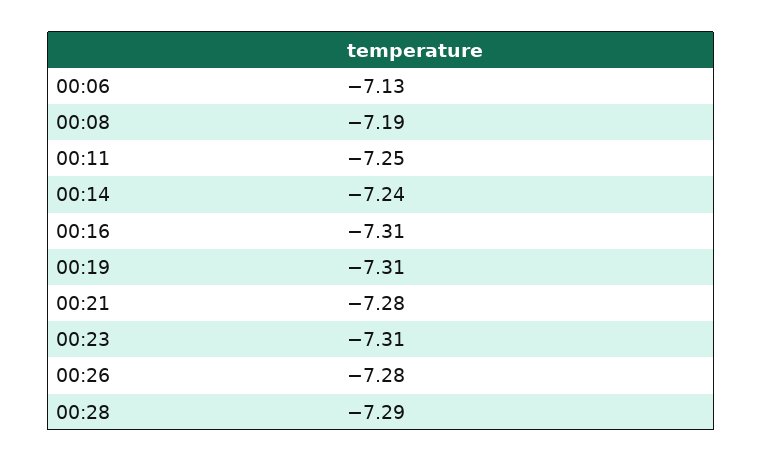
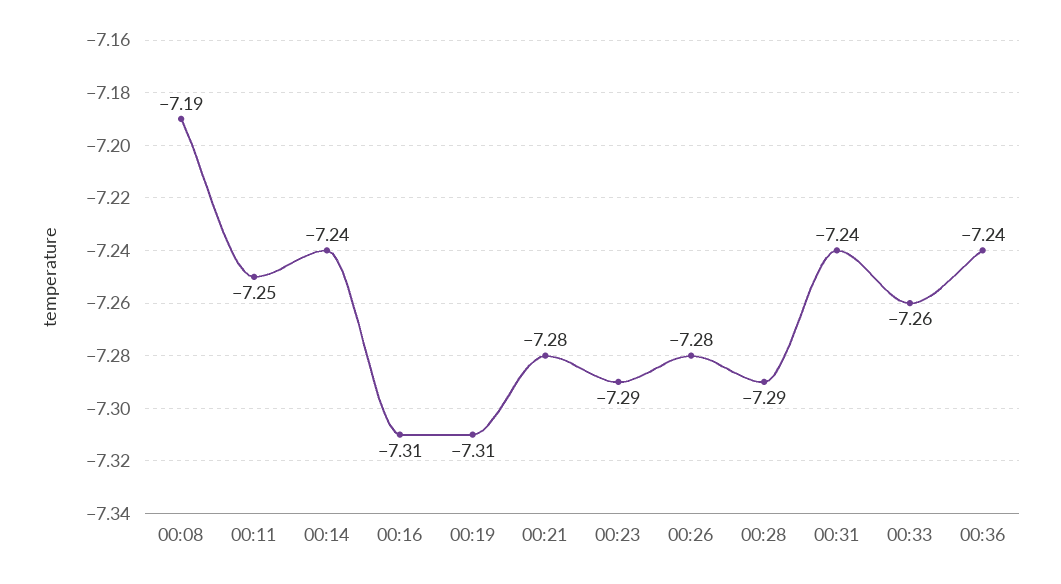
00:06: -7.13 -> none
00:23: -7.31 -> -7.29
00:31: none -> -7.24
00:33: none -> -7.26
00:36: none -> -7.24

